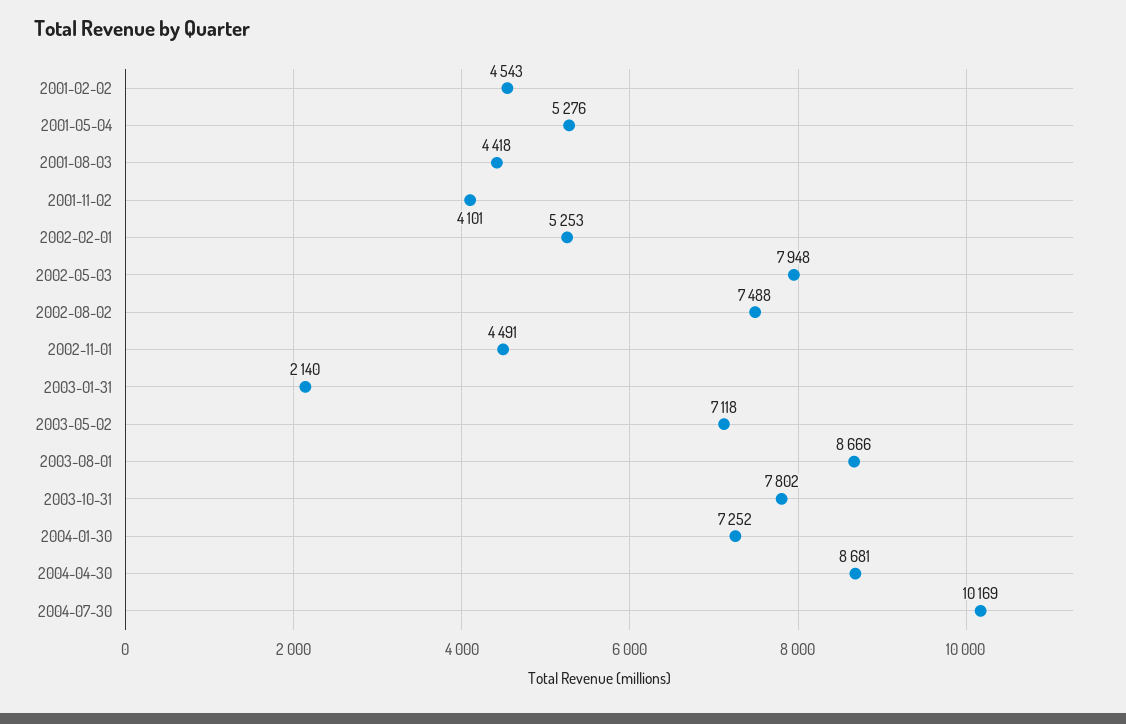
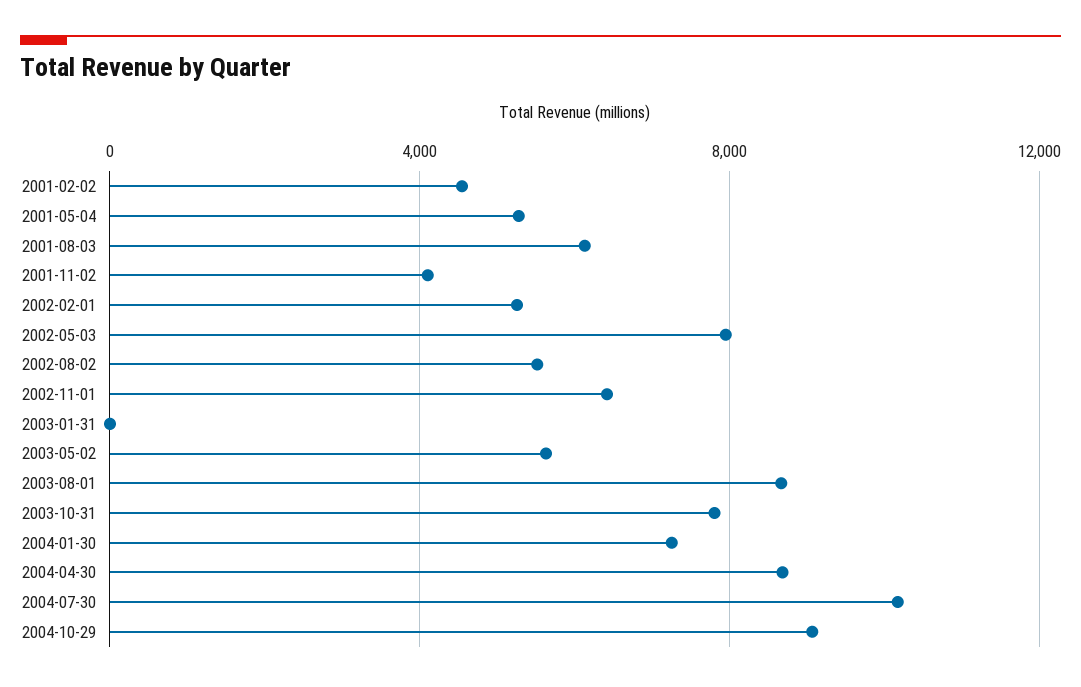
2001-08-03: 4418 -> 6000
2002-08-02: 7488 -> 5500
2002-11-01: 4491 -> 6500
2003-01-31: 2140 -> 0
2003-05-02: 7118 -> 5500
2004-10-29: none -> 9000

